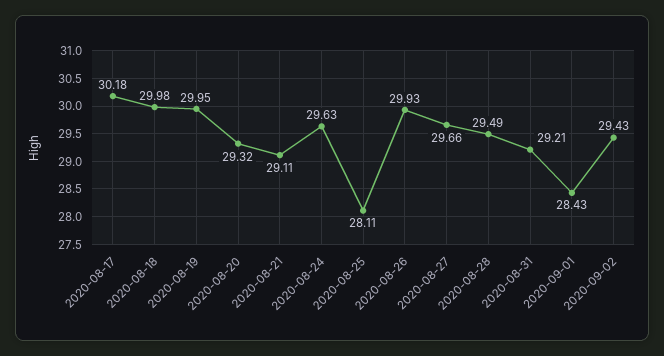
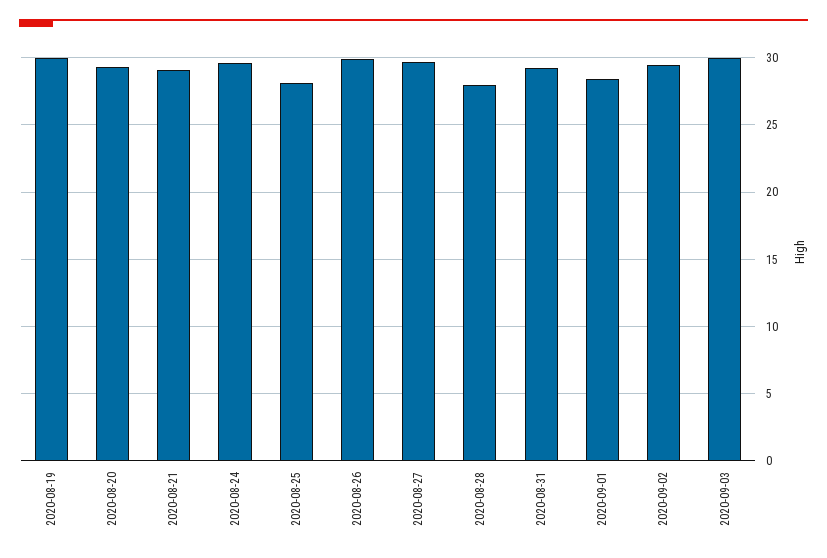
2020-08-17: 30.18 -> none
2020-08-18: 29.98 -> none
2020-08-28: 29.49 -> 28
2020-09-03: none -> 30

